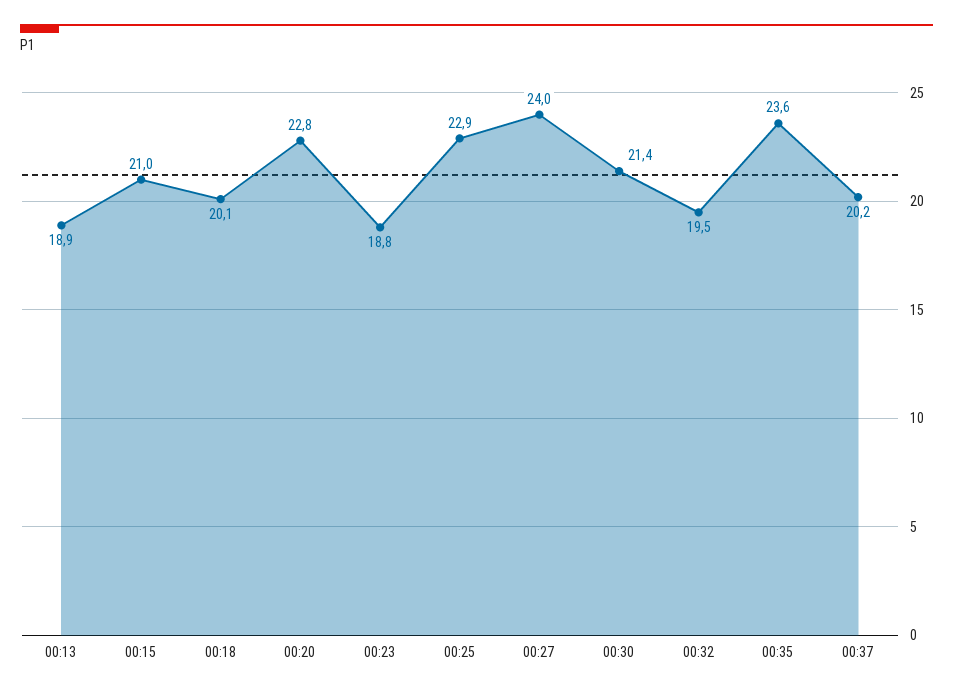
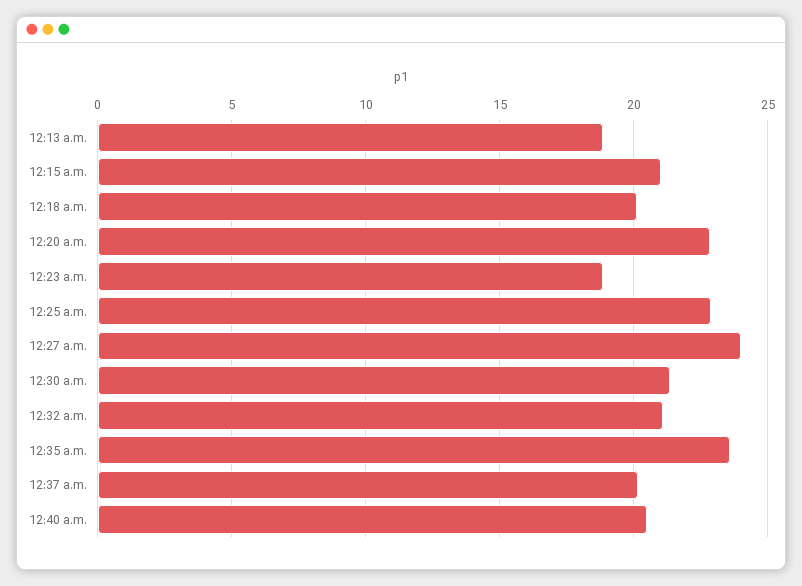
00:32: 19.5 -> 21
12:40 a.m.: none -> 20.5

